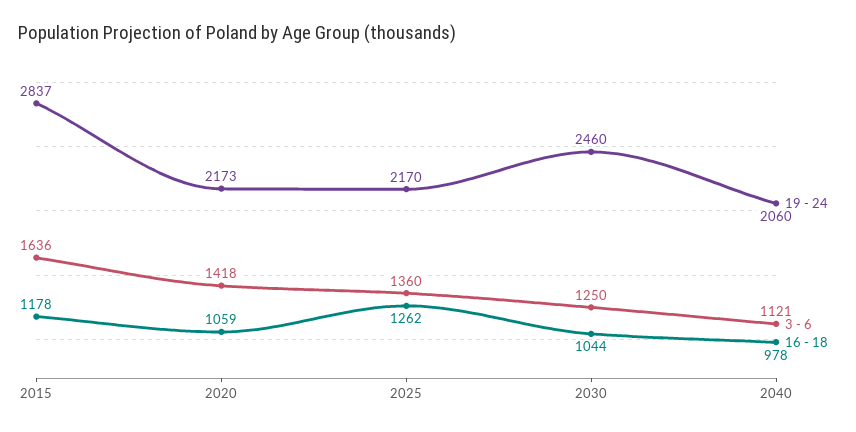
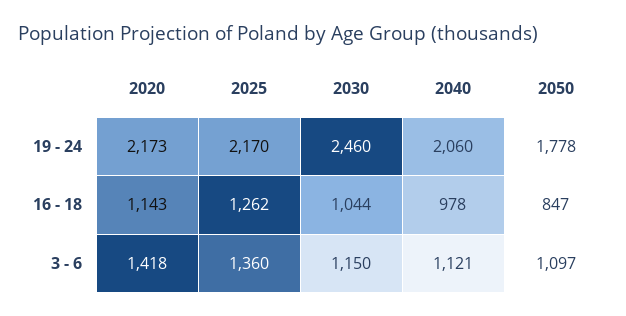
19 - 24, 2015: 2837 -> none
3 - 6, 2015: 1636 -> none
16 - 18, 2015: 1178 -> none
16 - 18, 2020: 1059 -> 1143
3 - 6, 2030: 1250 -> 1150
19 - 24, 2050: none -> 1778
16 - 18, 2050: none -> 847
3 - 6, 2050: none -> 1097

